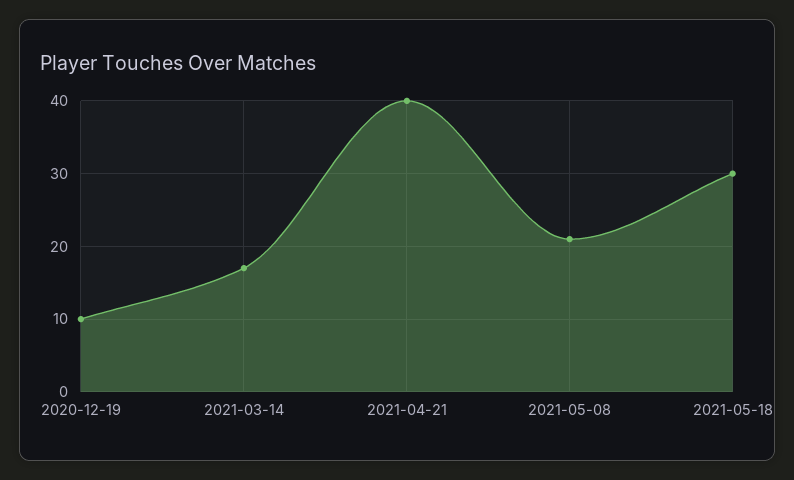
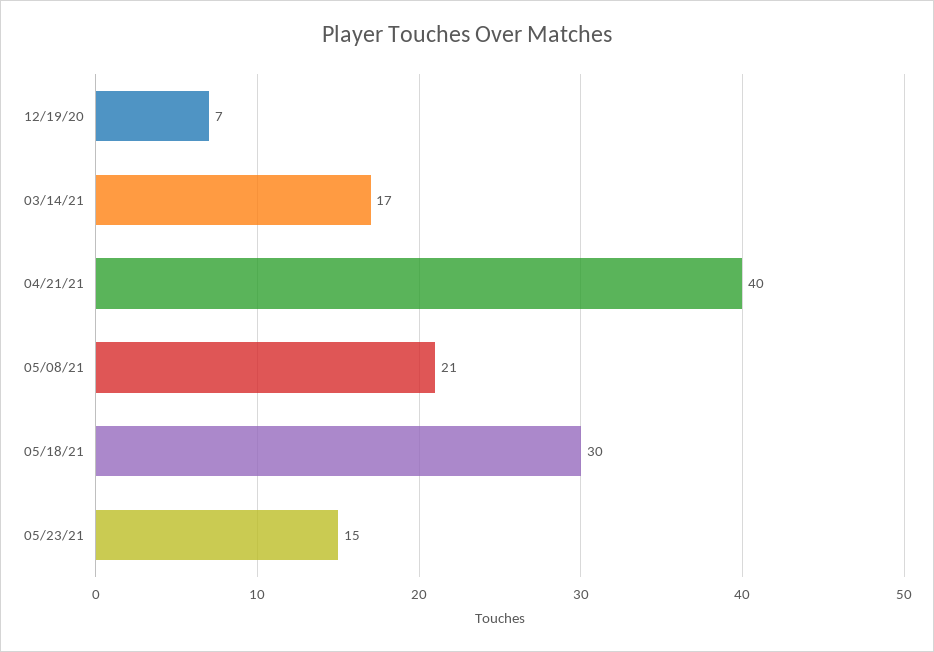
2020-12-19: 10 -> 7
05/23/21: none -> 15

